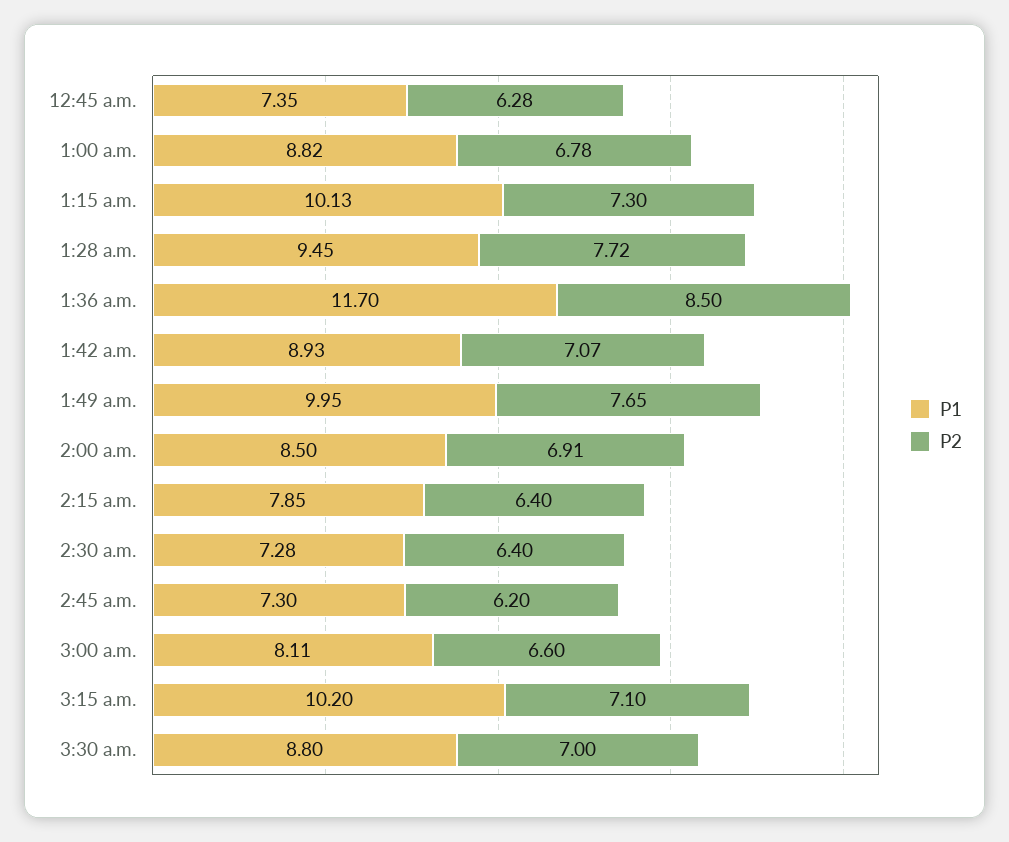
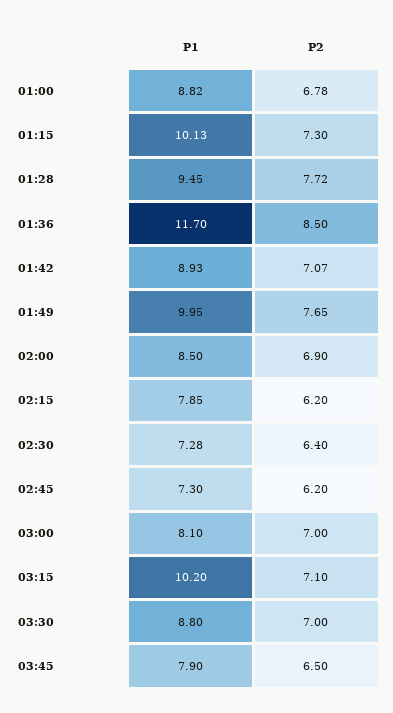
P1, 12:45 a.m.: 7.35 -> none
P2, 12:45 a.m.: 6.28 -> none
P2, 2:00 a.m.: 6.91 -> 6.9
P2, 2:15 a.m.: 6.4 -> 6.2
P1, 3:00 a.m.: 8.11 -> 8.1
P2, 3:00 a.m.: 6.6 -> 7
P1, 03:45: none -> 7.9
P2, 03:45: none -> 6.5

